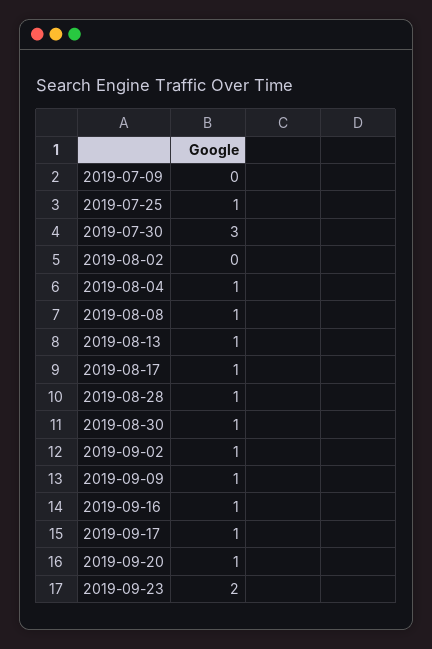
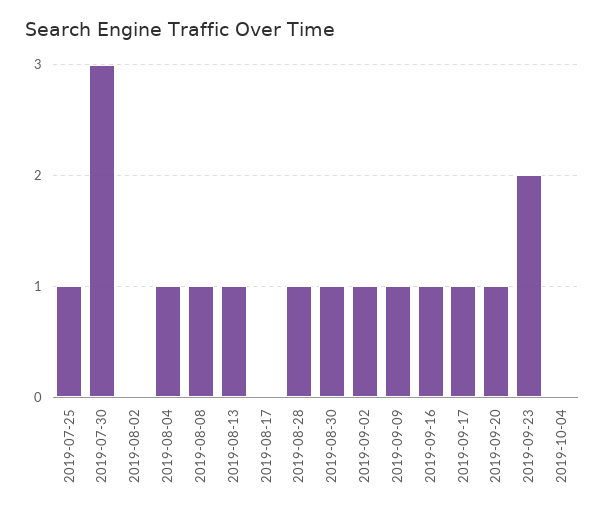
2019-07-09: 0 -> none
2019-08-17: 1 -> 0
2019-10-04: none -> 0

